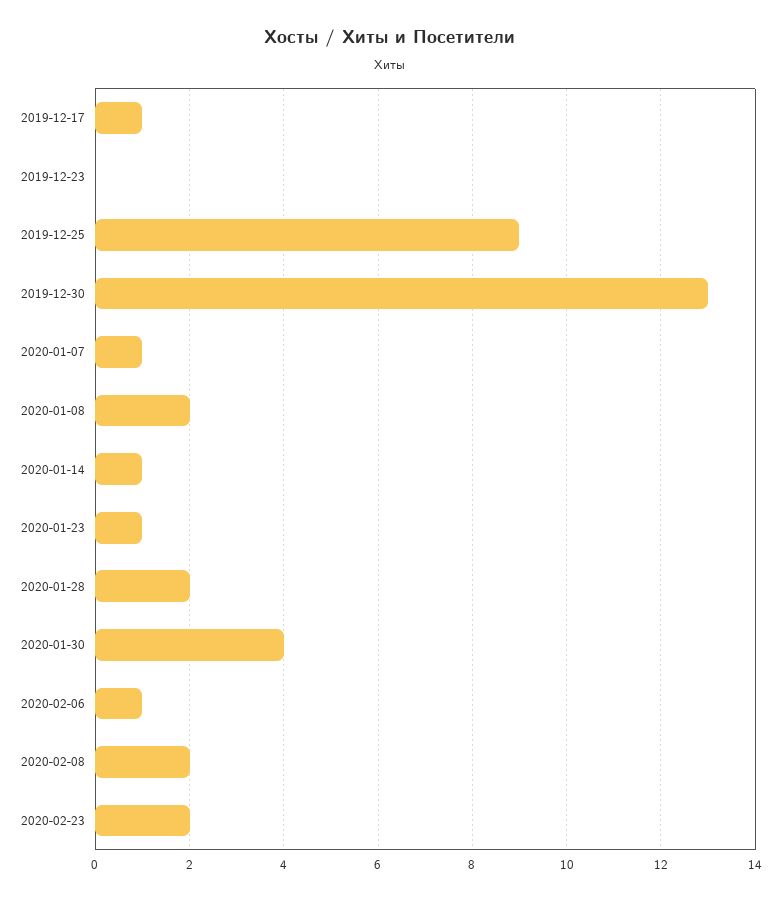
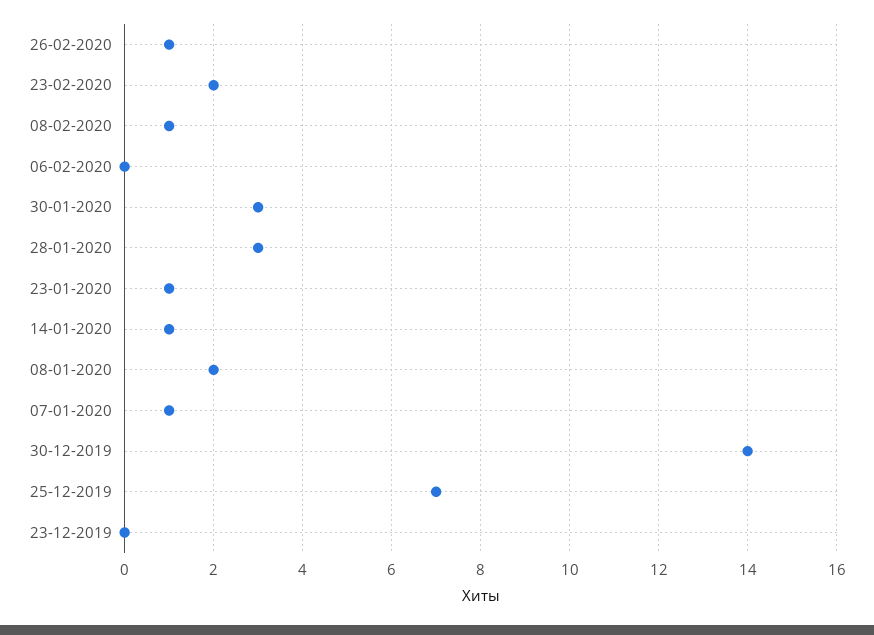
2019-12-17: 1 -> none
2019-12-25: 9 -> 7
2019-12-30: 13 -> 14
2020-01-28: 2 -> 3
2020-01-30: 4 -> 3
2020-02-06: 1 -> 0
2020-02-08: 2 -> 1
26-02-2020: none -> 1

